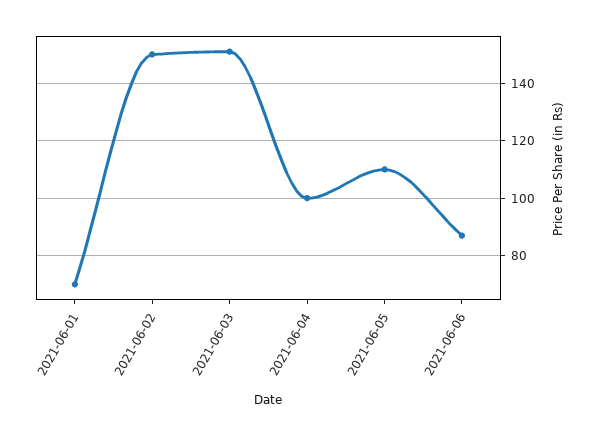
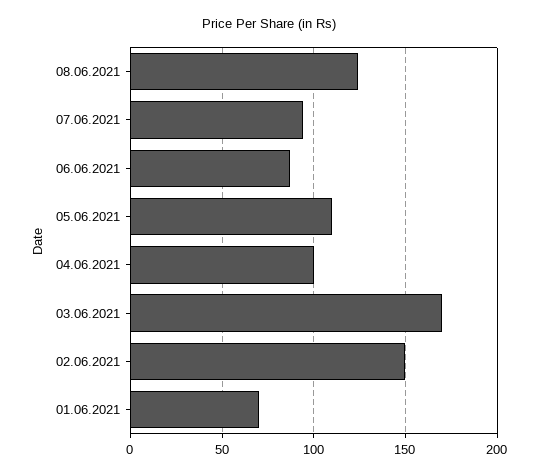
2021-06-03: 150 -> 170
08.06.2021: none -> 125
07.06.2021: none -> 95

